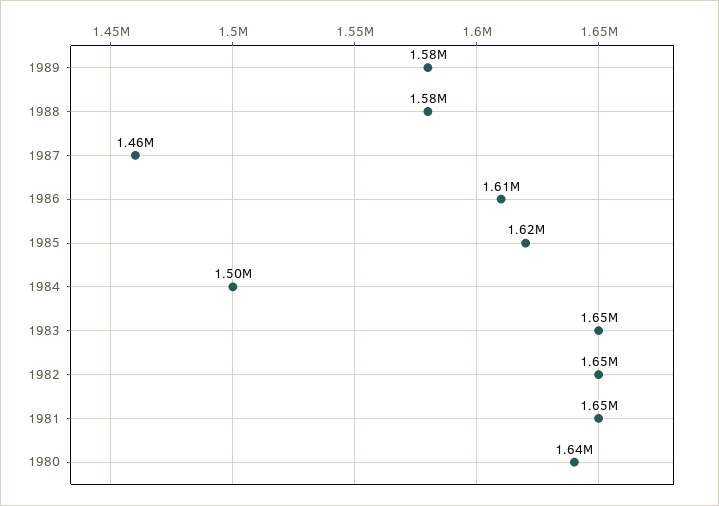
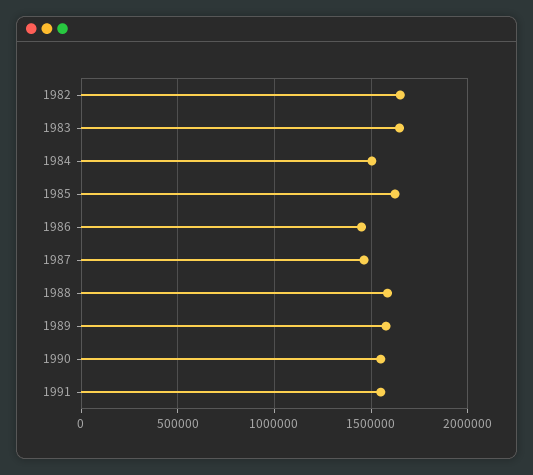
1986: 1610000 -> 1450000
1981: 1650000 -> none
1980: 1640000 -> none
1990: none -> 1550000
1991: none -> 1550000

